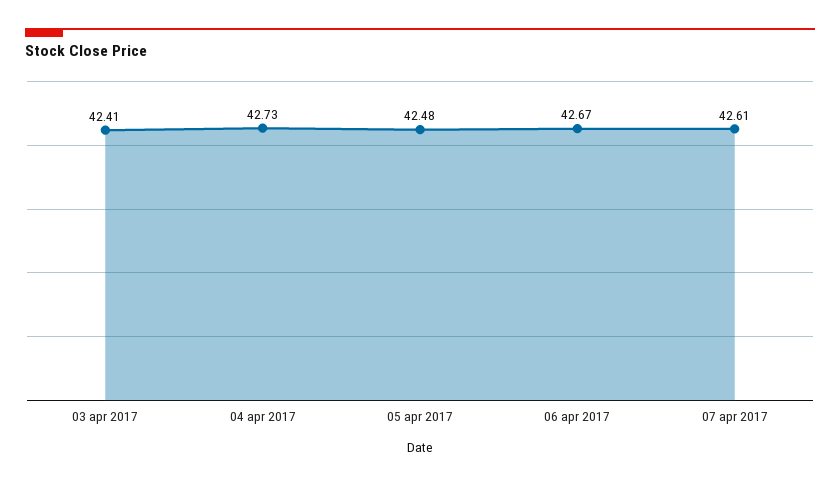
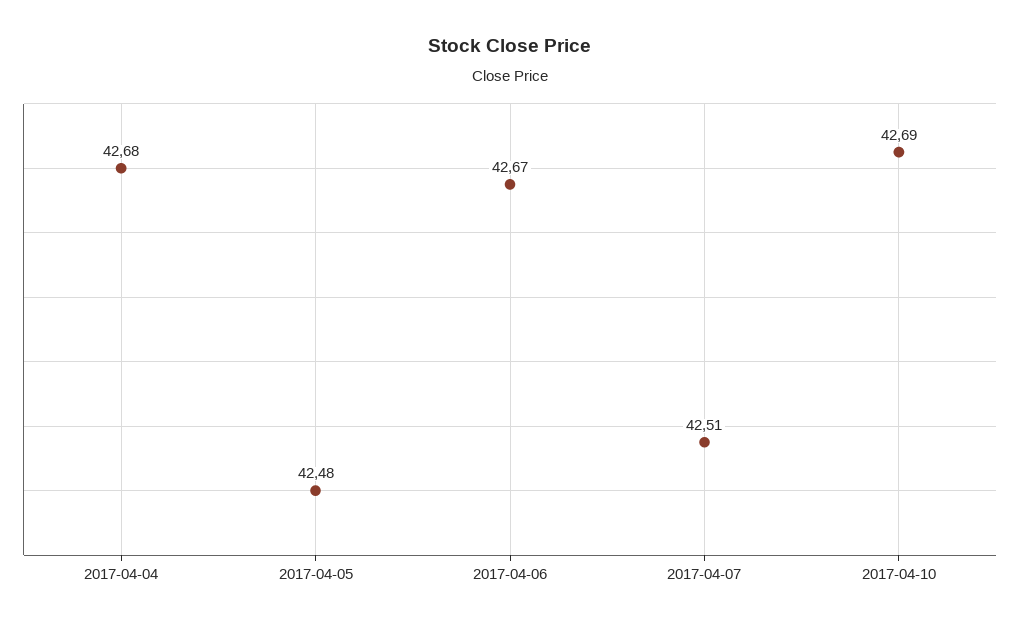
03 apr 2017: 42.41 -> none
04 apr 2017: 42.73 -> 42.68
07 apr 2017: 42.61 -> 42.51
2017-04-10: none -> 42.69

